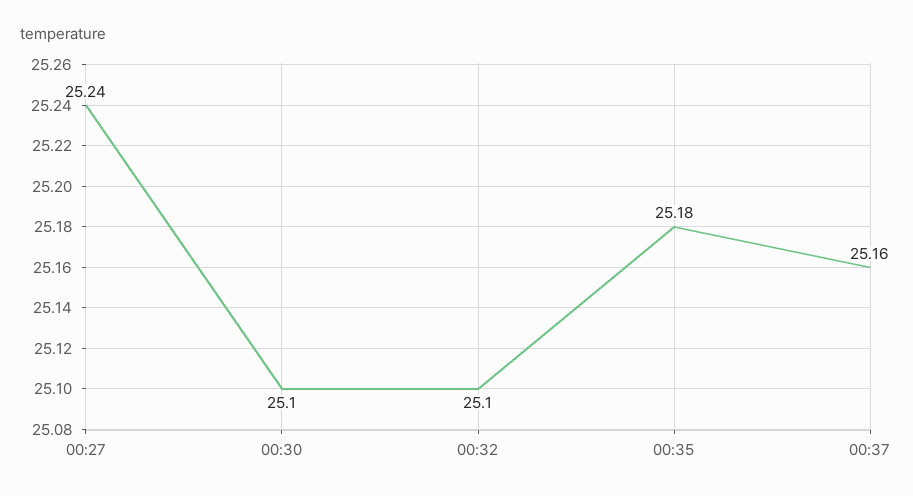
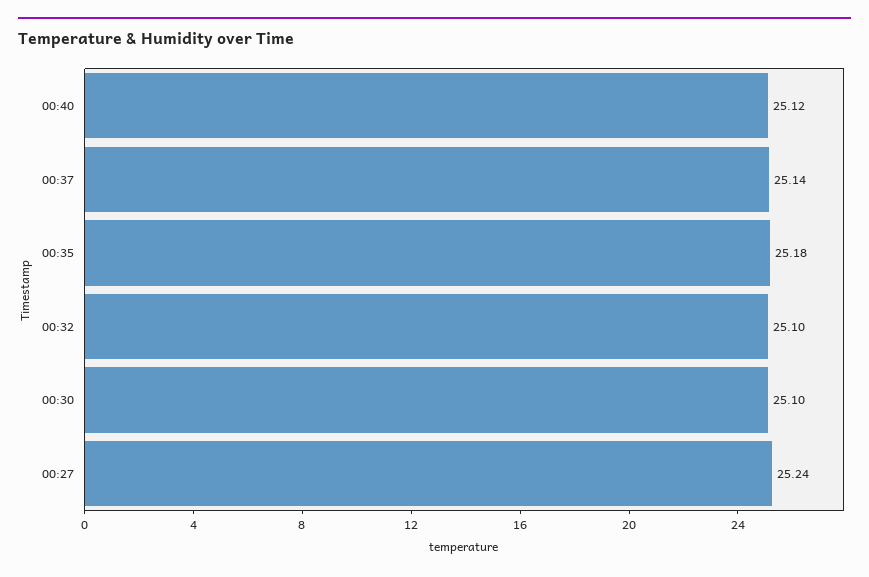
00:37: 25.16 -> 25.14
00:40: none -> 25.12

